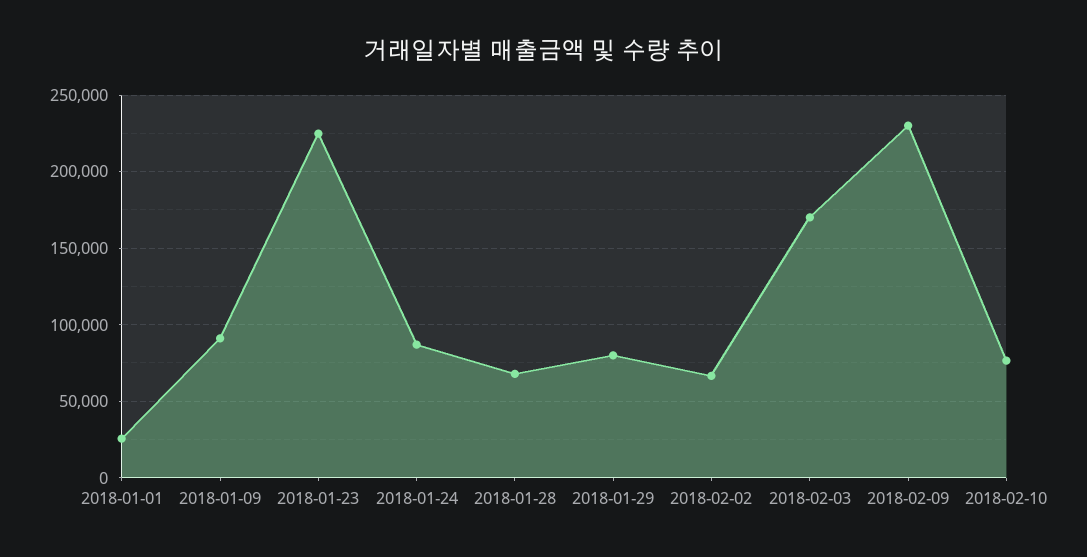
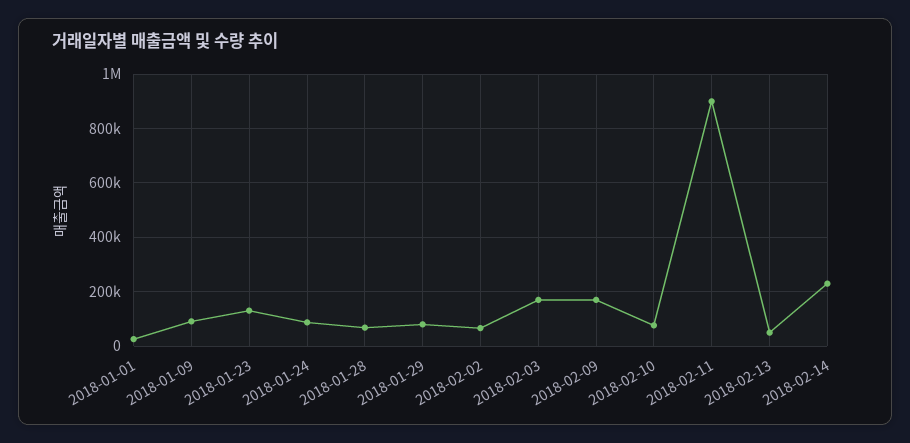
2018-01-23: 225000 -> 125000
2018-02-09: 230000 -> 175000
2018-02-11: none -> 900000
2018-02-13: none -> 50000
2018-02-14: none -> 225000

